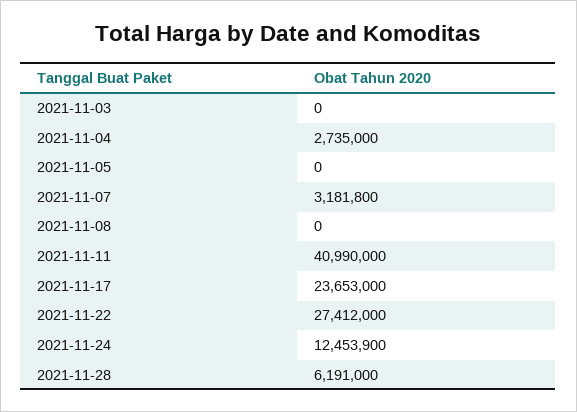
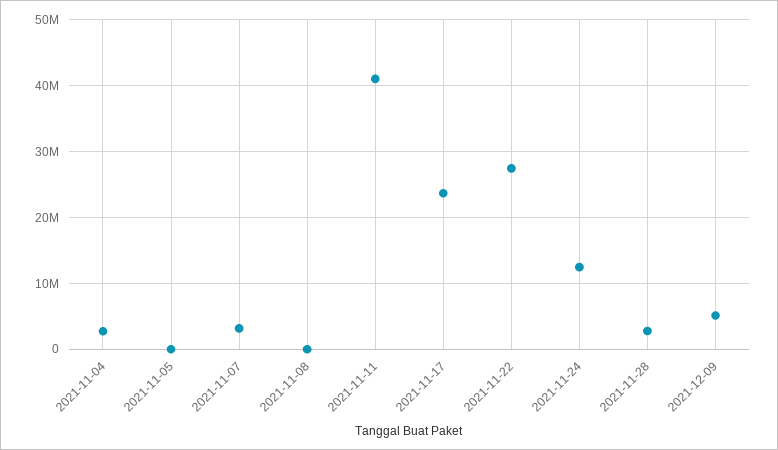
2021-11-03: 0 -> none
2021-11-28: 6191000 -> 3000000
2021-12-09: none -> 5000000

